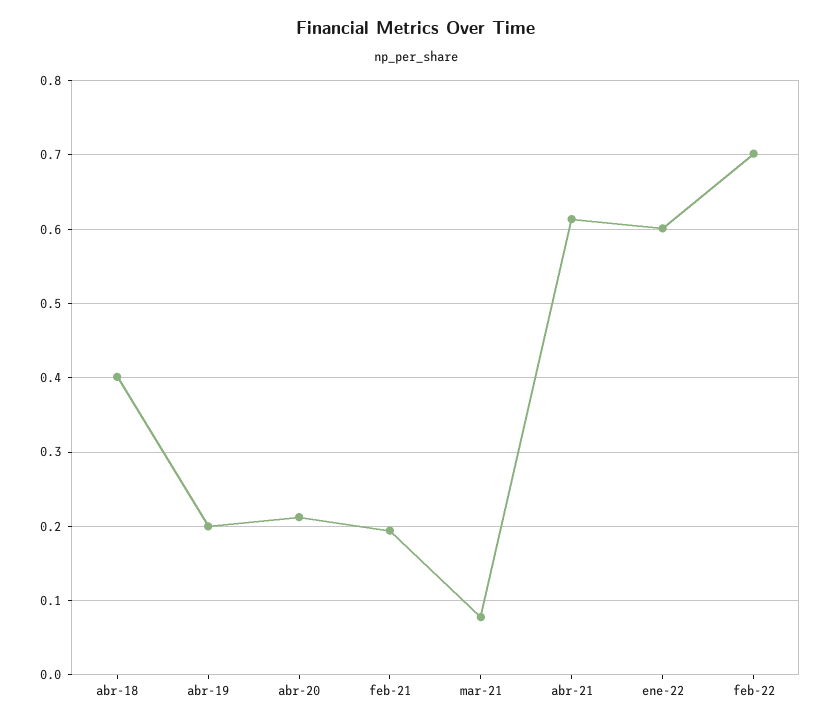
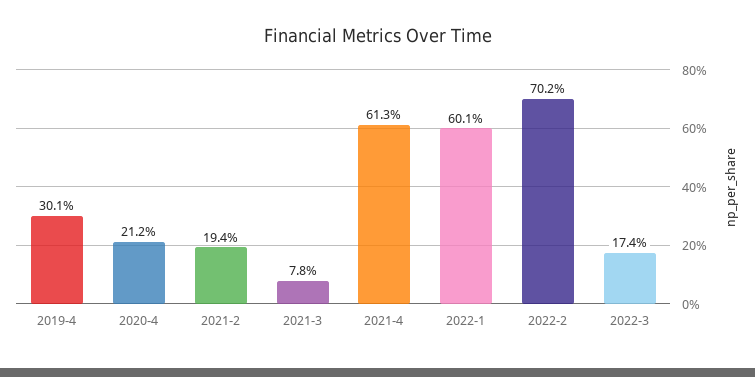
abr-18: 0.4 -> none
abr-19: 0.2 -> 0.301
2022-3: none -> 0.174

